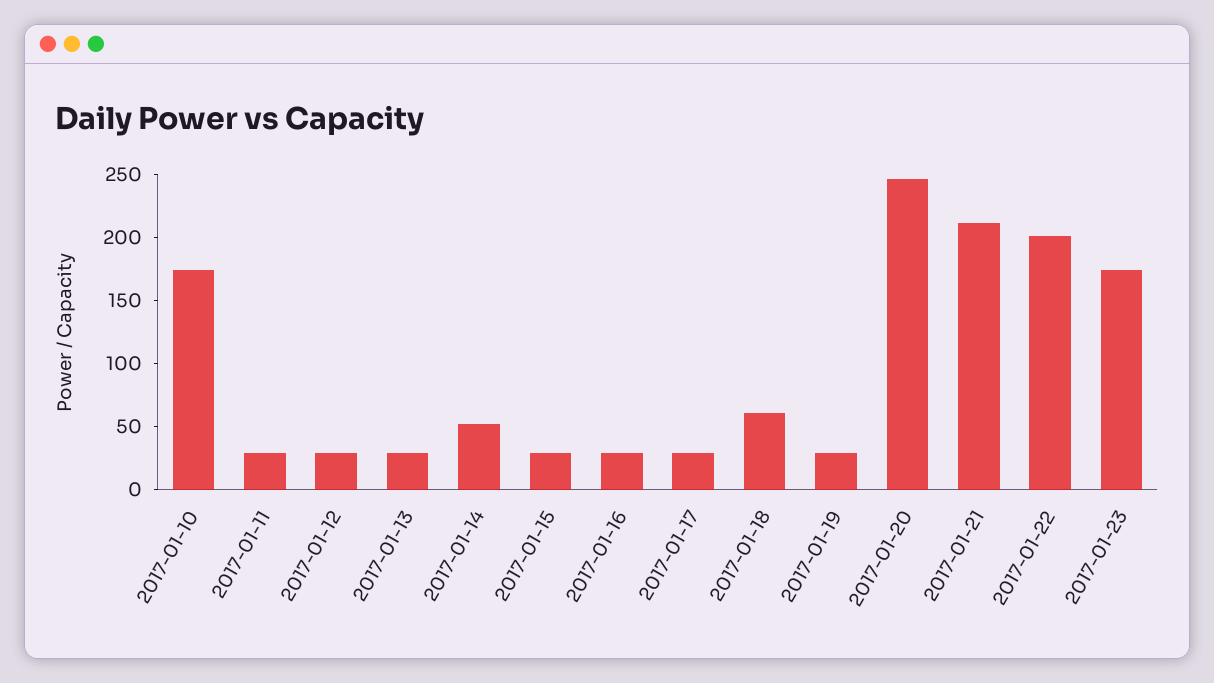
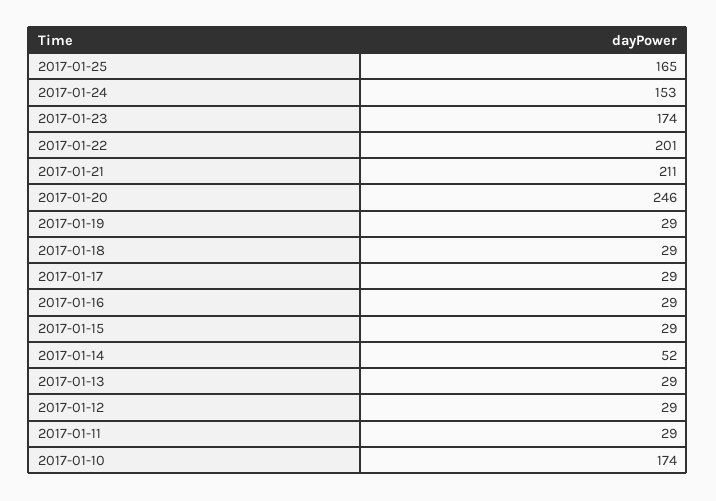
2017-01-18: 60 -> 29
2017-01-25: none -> 165
2017-01-24: none -> 153

